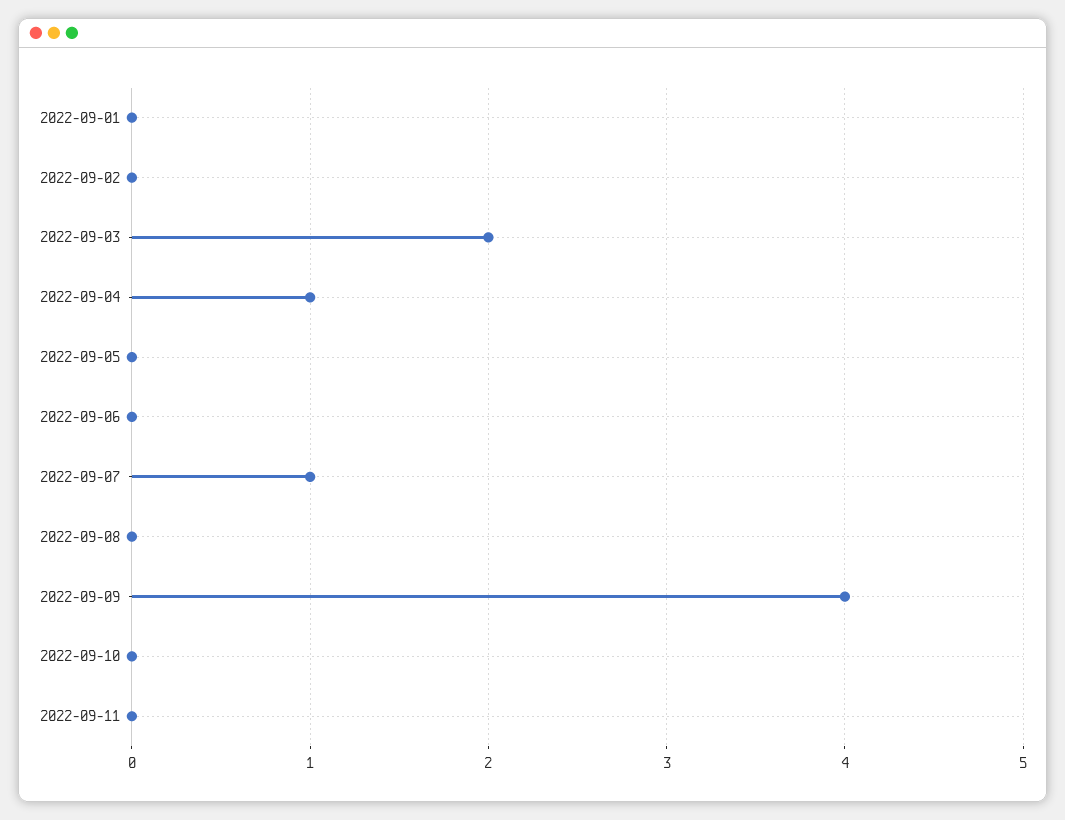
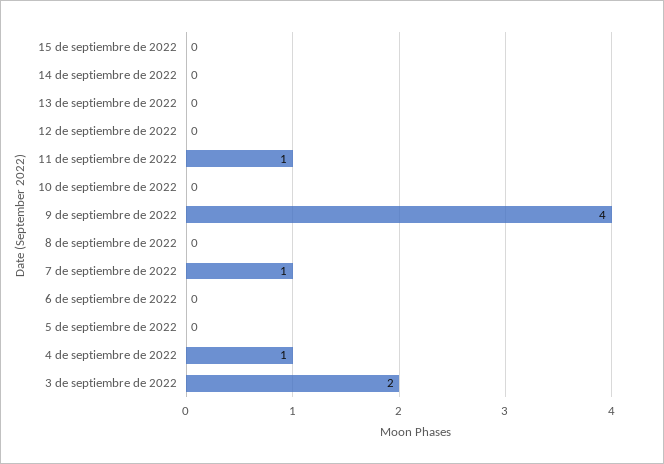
2022-09-01: 0 -> none
2022-09-02: 0 -> none
2022-09-11: 0 -> 1
15 de septiembre de 2022: none -> 0
14 de septiembre de 2022: none -> 0
13 de septiembre de 2022: none -> 0
12 de septiembre de 2022: none -> 0

